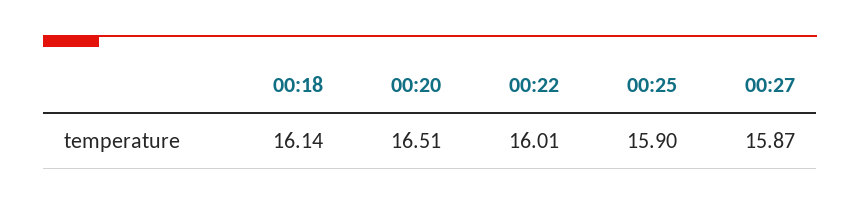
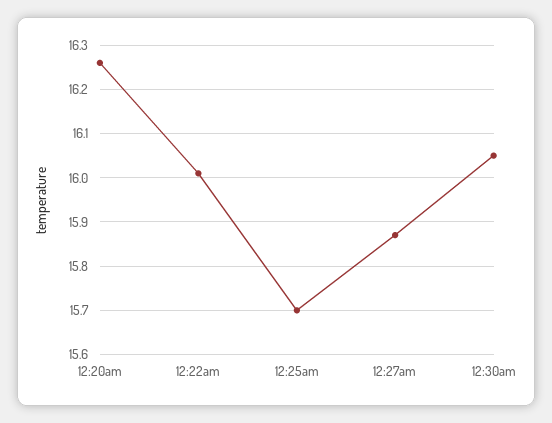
00:18: 16.14 -> none
00:20: 16.51 -> 16.25
00:25: 15.9 -> 15.7
12:30am: none -> 16.05

